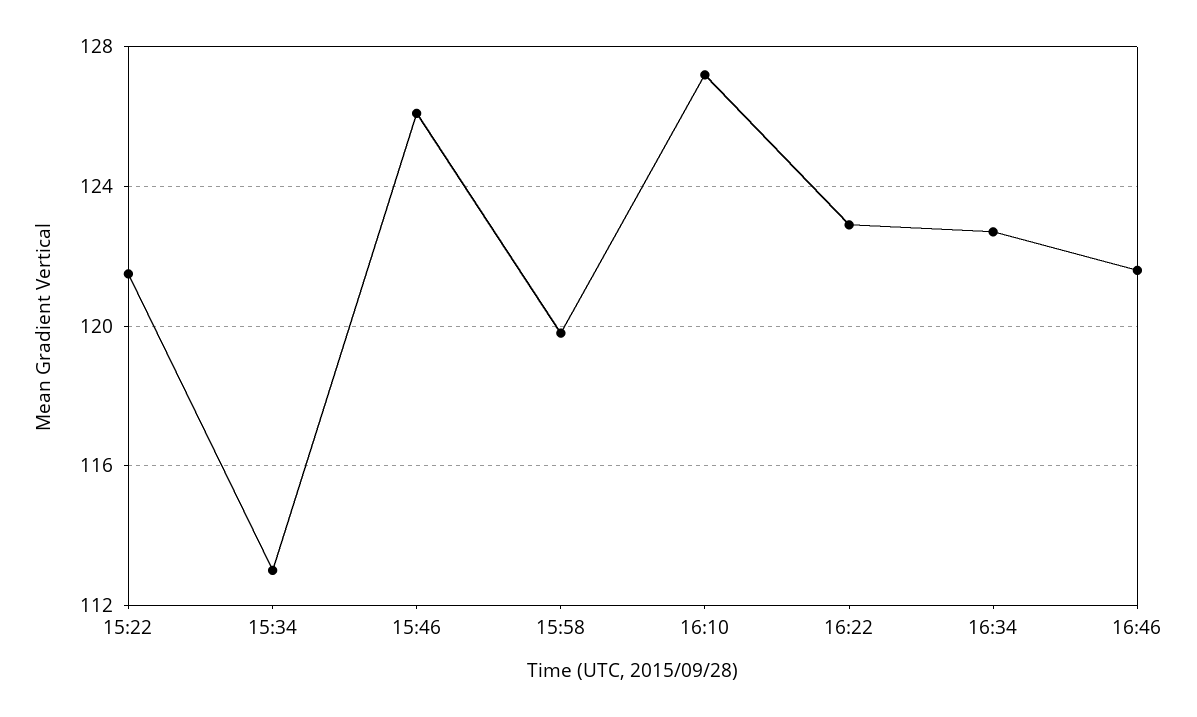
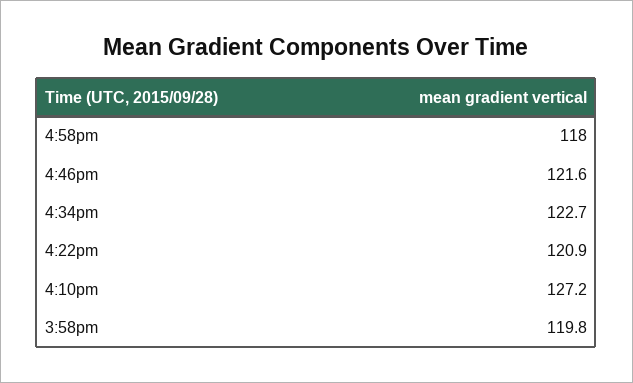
15:22: 121.5 -> none
15:34: 113 -> none
15:46: 126 -> none
16:22: 123 -> 120.9
4:58pm: none -> 118

